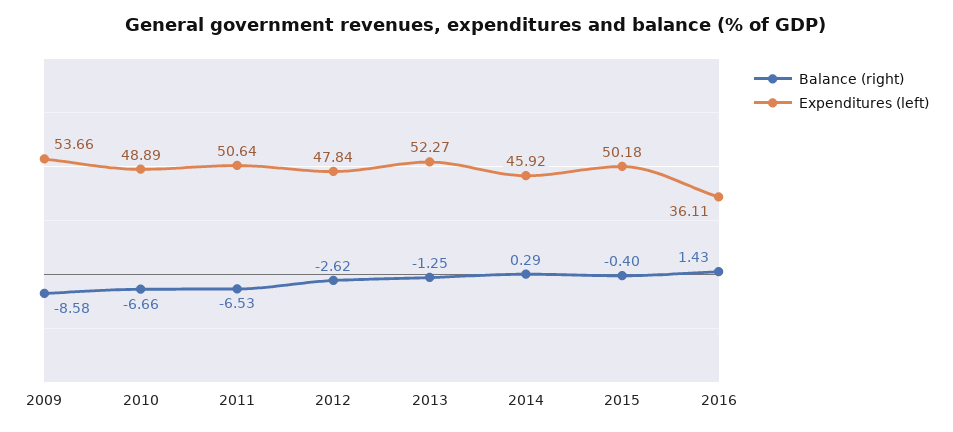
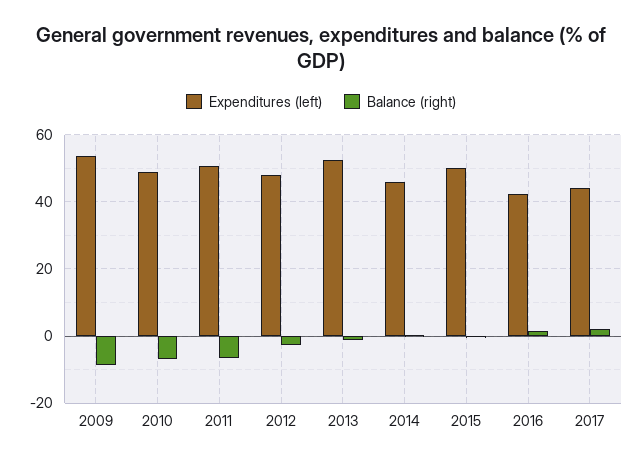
Expenditures (left), 2016: 36.11 -> 42
Expenditures (left), 2017: none -> 44
Balance (right), 2017: none -> 2

